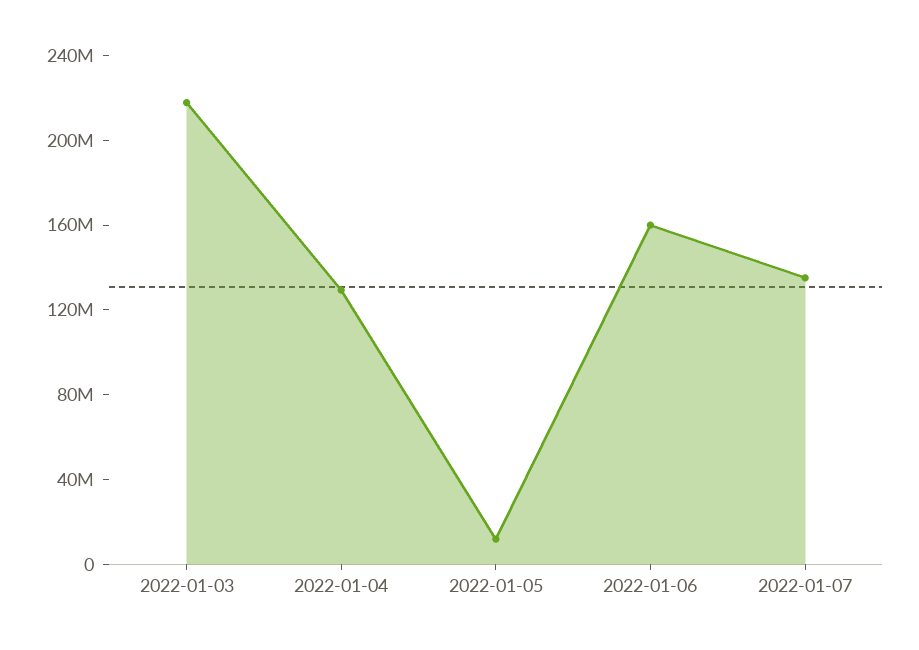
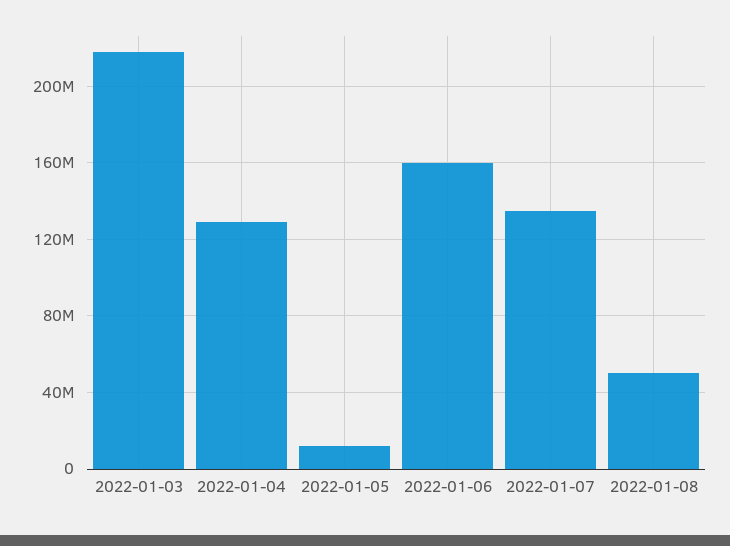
2022-01-08: none -> 50000000

